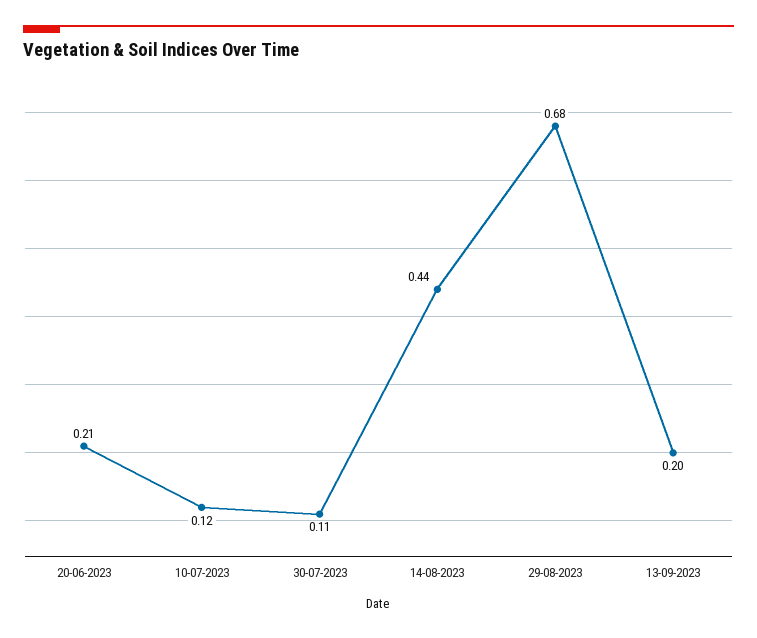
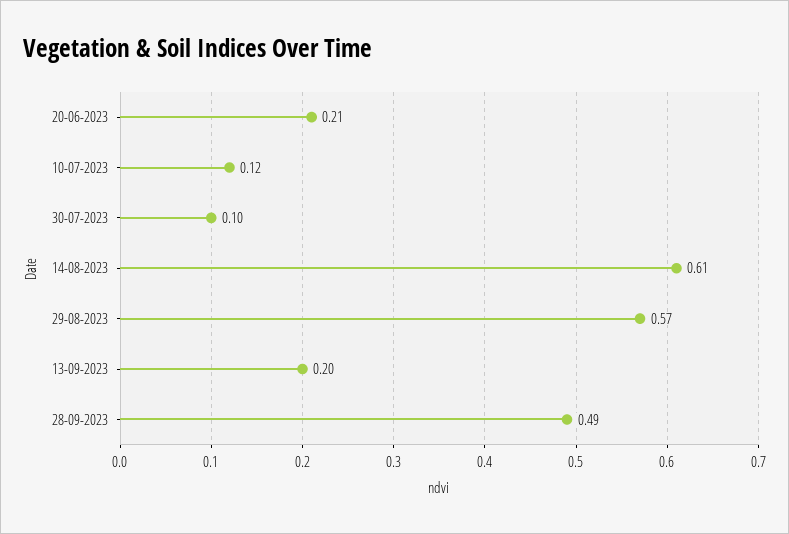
30-07-2023: 0.11 -> 0.1
14-08-2023: 0.44 -> 0.61
29-08-2023: 0.68 -> 0.57
28-09-2023: none -> 0.49

